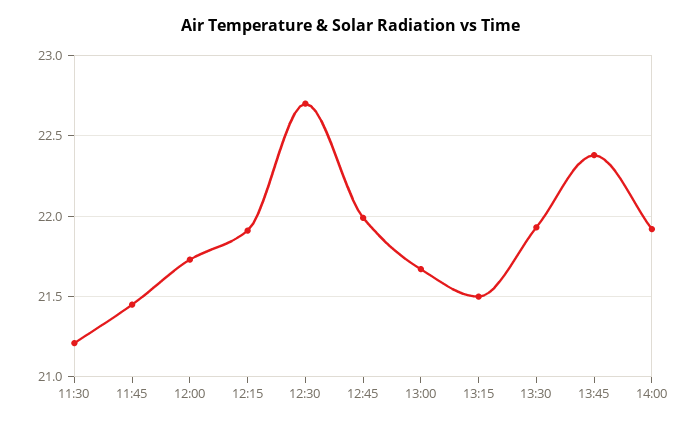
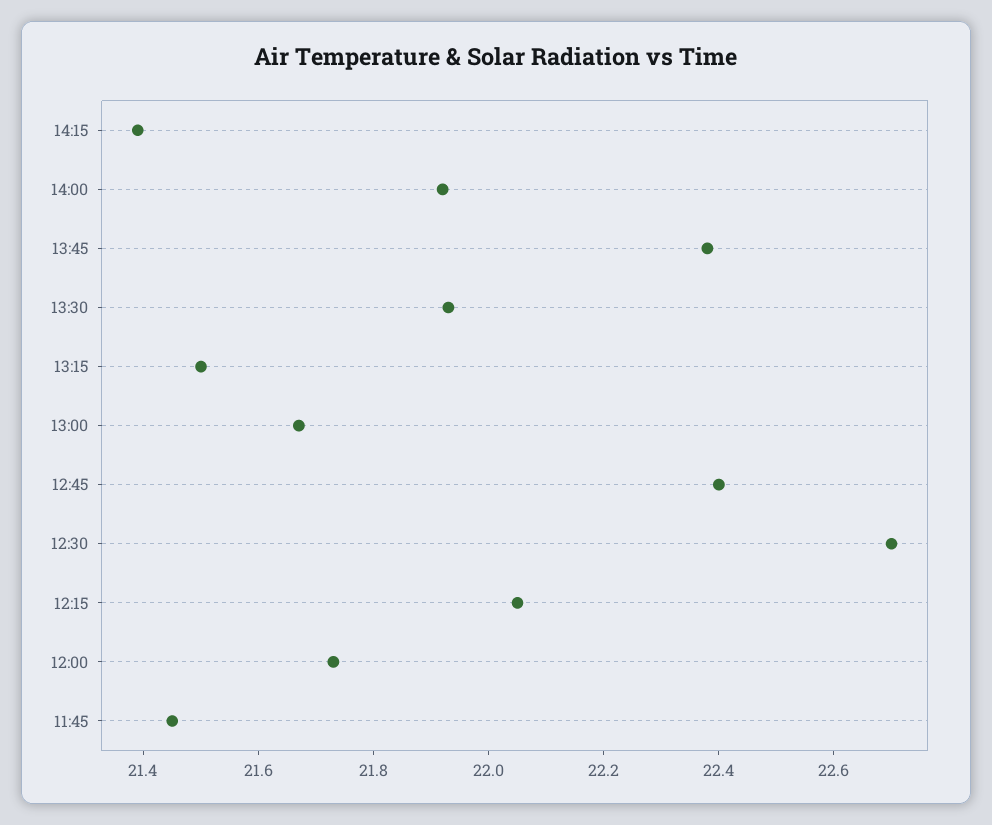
11:30: 21.2 -> none
12:15: 21.9 -> 22.05
12:45: 22 -> 22.4
14:15: none -> 21.4

